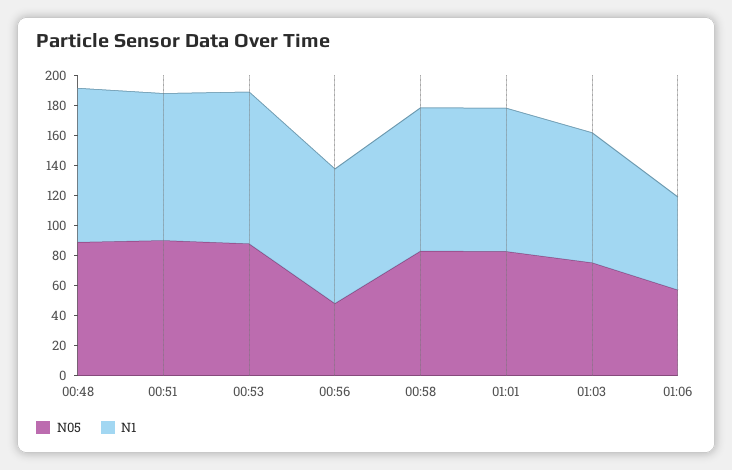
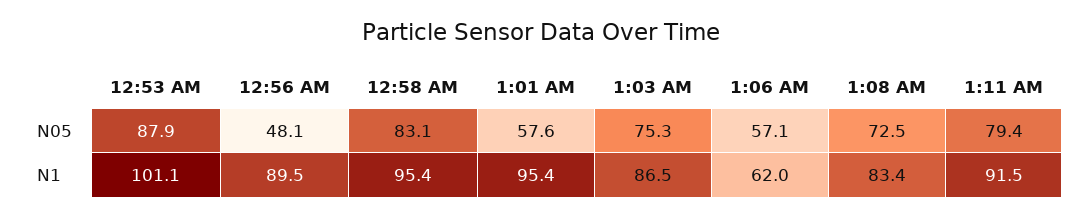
N05, 00:48: 90 -> none
N1, 00:48: 100 -> none
N05, 00:51: 90 -> none
N1, 00:51: 100 -> none
N05, 01:01: 80 -> 57.6
N05, 1:08 AM: none -> 72.5
N05, 1:11 AM: none -> 79.4
N1, 1:08 AM: none -> 83.4
N1, 1:11 AM: none -> 91.5

